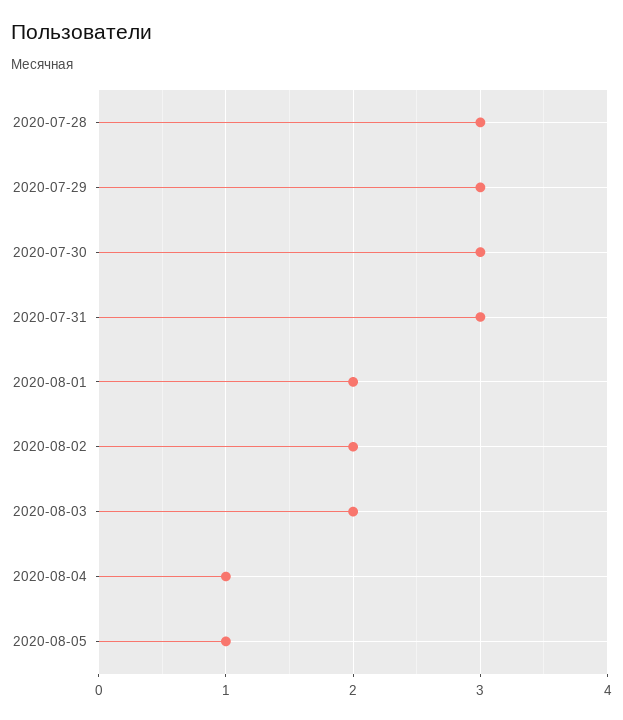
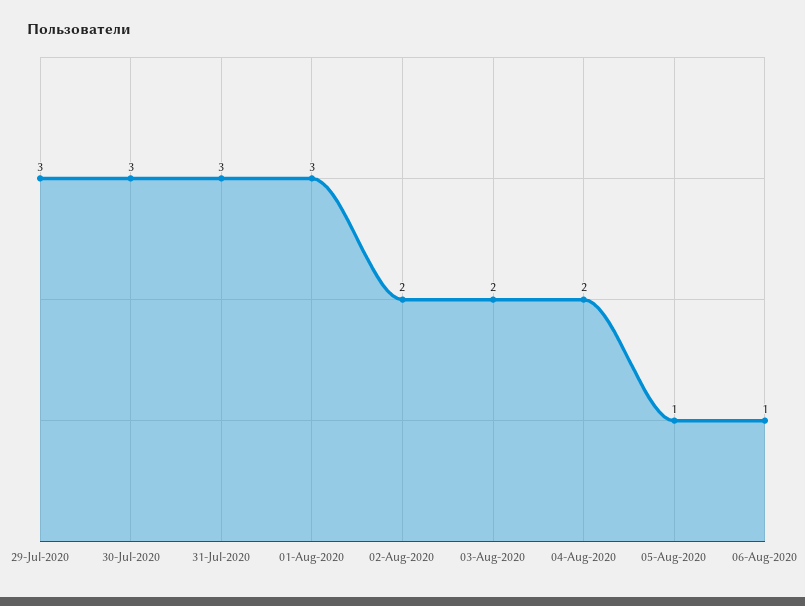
2020-07-28: 3 -> none
2020-08-01: 2 -> 3
2020-08-04: 1 -> 2
06-Aug-2020: none -> 1

